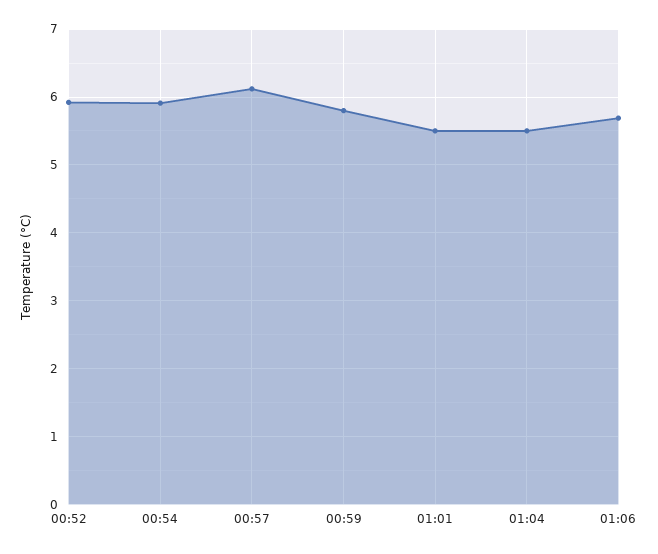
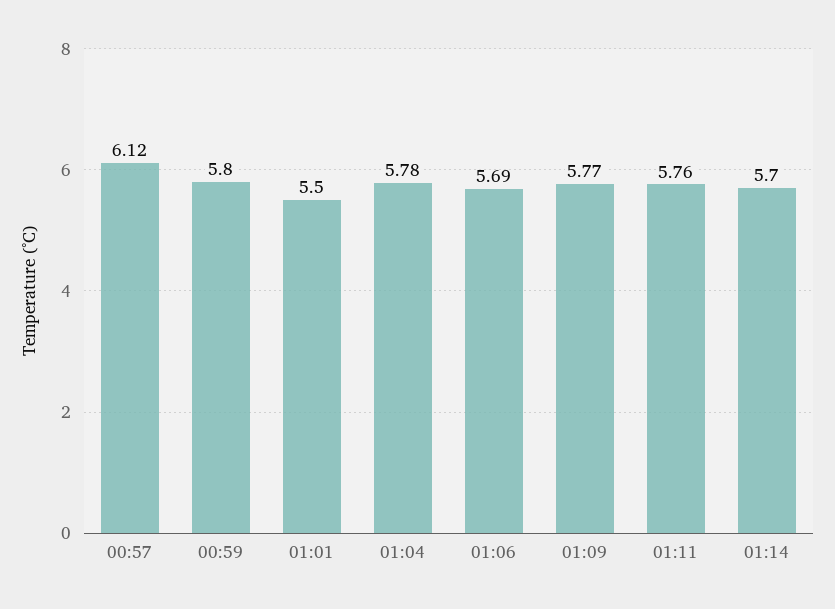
00:52: 5.9 -> none
00:54: 5.9 -> none
01:04: 5.5 -> 5.78
01:09: none -> 5.77
01:11: none -> 5.76
01:14: none -> 5.7

